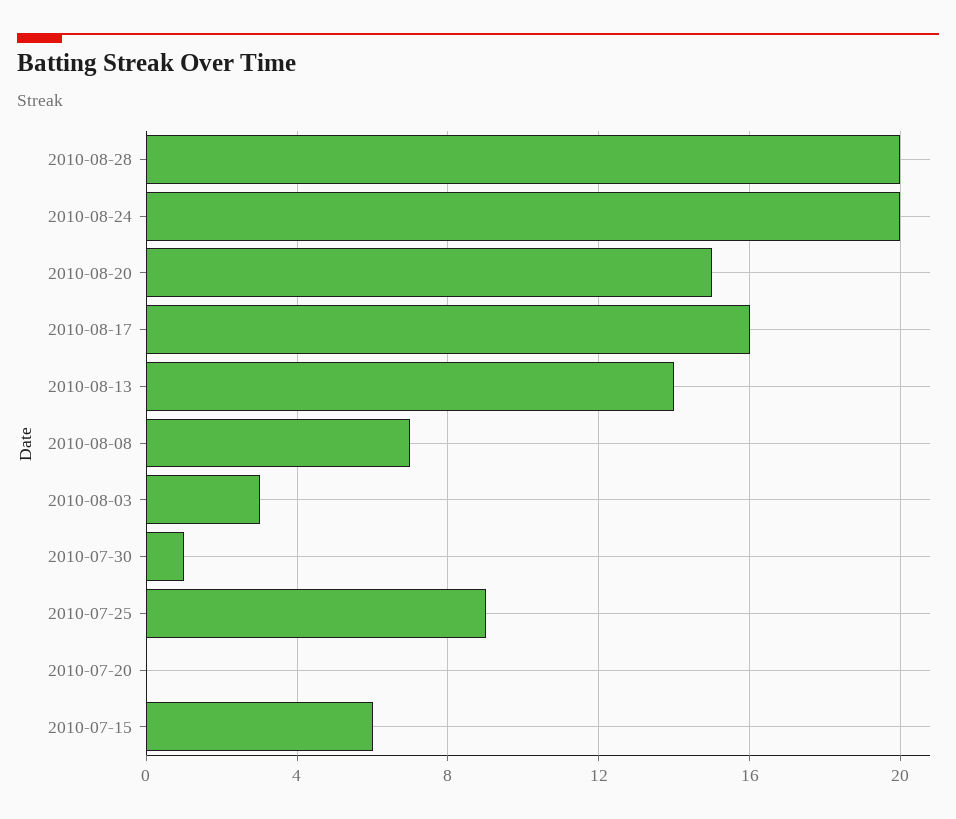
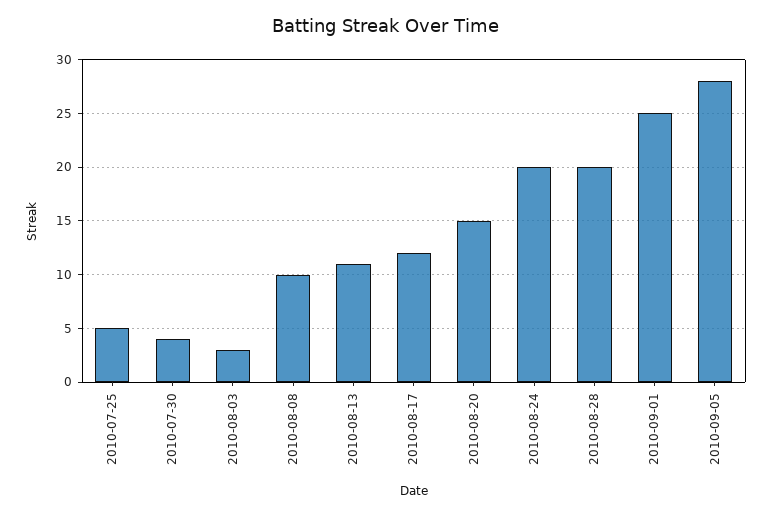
2010-08-17: 16 -> 12
2010-08-13: 14 -> 11
2010-08-08: 7 -> 10
2010-07-30: 1 -> 4
2010-07-25: 9 -> 5
2010-07-20: 0 -> none
2010-07-15: 6 -> none
2010-09-01: none -> 25
2010-09-05: none -> 28

